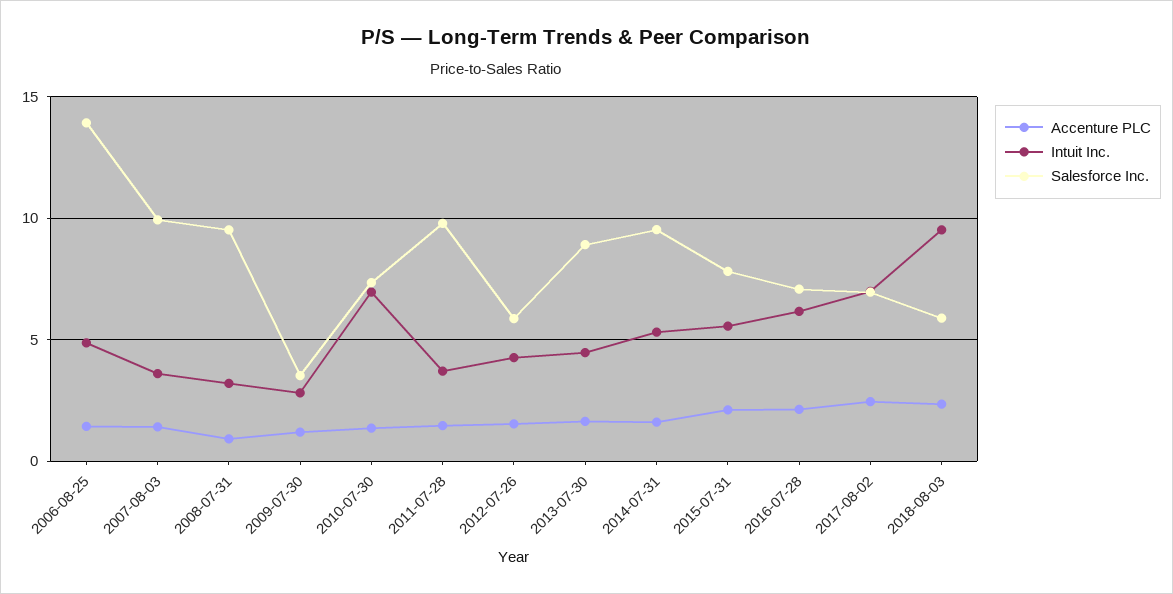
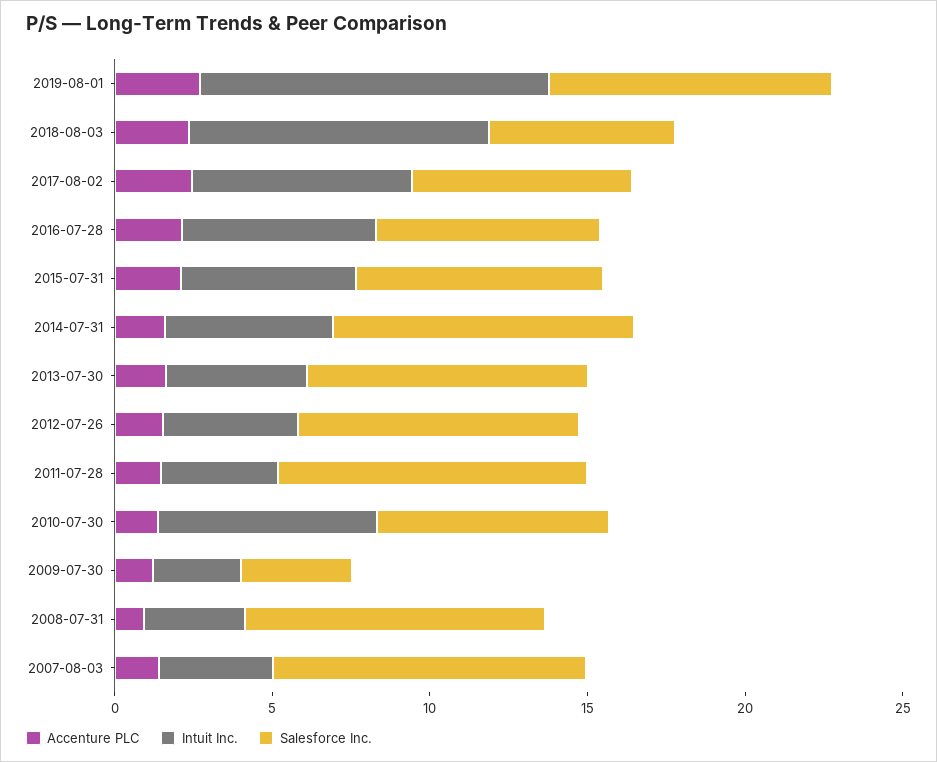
Accenture PLC, 2006-08-25: 1.5 -> none
Intuit Inc., 2006-08-25: 5 -> none
Salesforce Inc., 2006-08-25: 14 -> none
Salesforce Inc., 2012-07-26: 6 -> 9
Accenture PLC, 2019-08-01: none -> 3
Intuit Inc., 2019-08-01: none -> 11
Salesforce Inc., 2019-08-01: none -> 9

